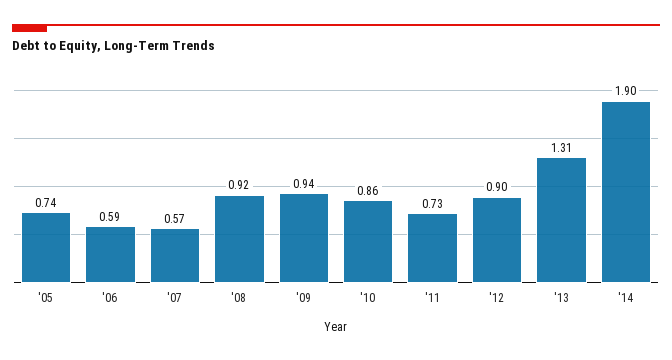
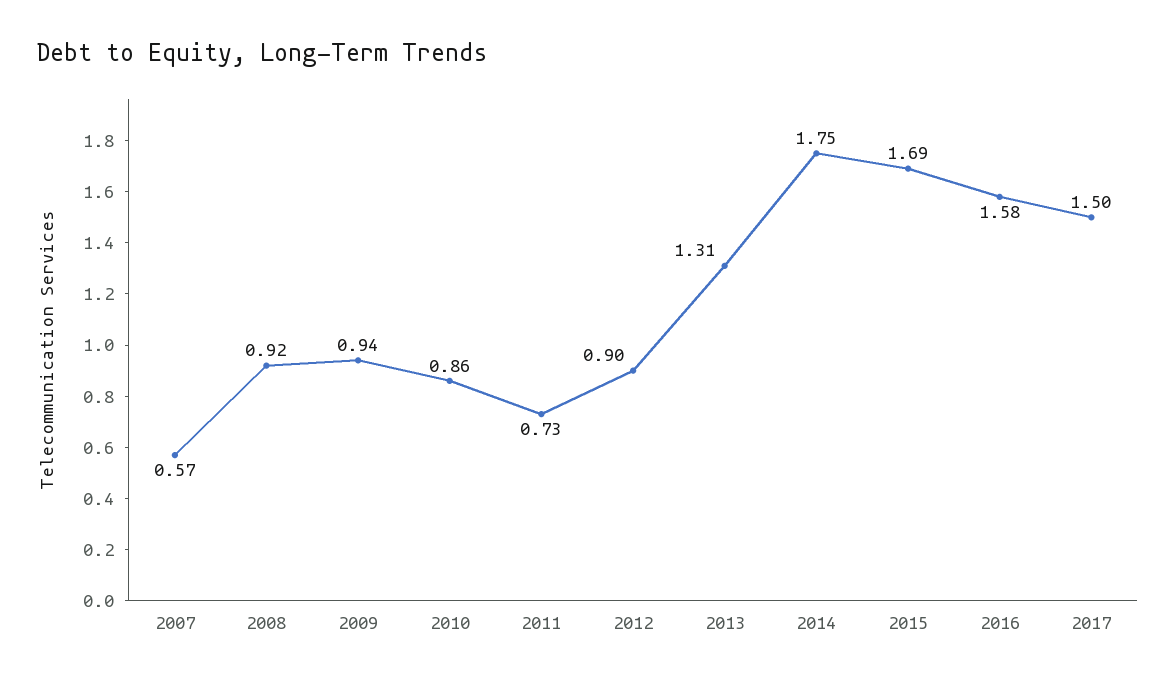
'05: 0.74 -> none
'06: 0.59 -> none
'14: 1.9 -> 1.75
2015: none -> 1.69
2016: none -> 1.58
2017: none -> 1.5

